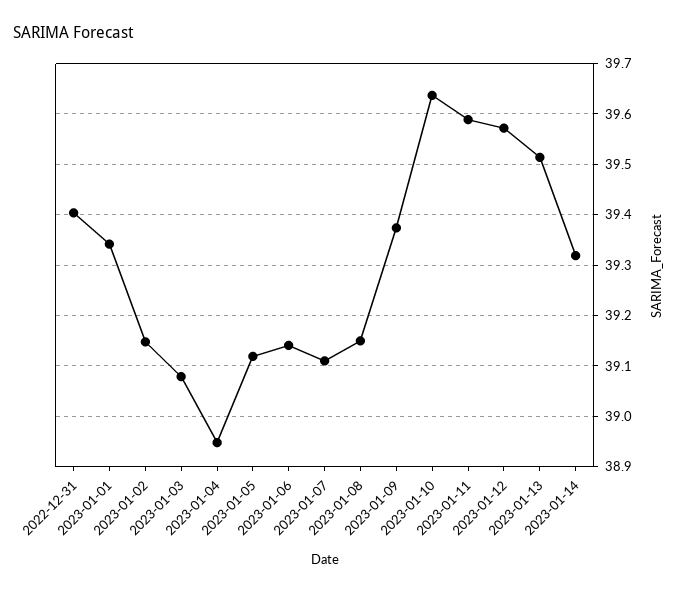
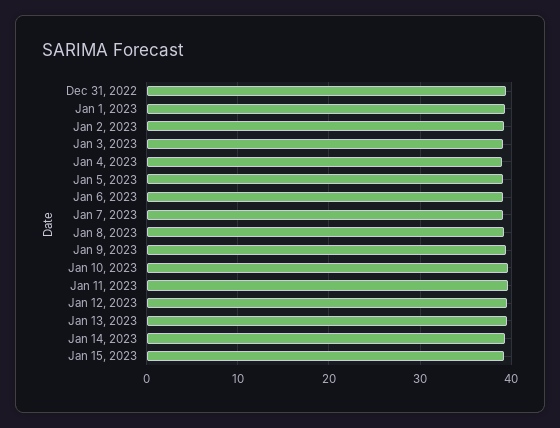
Jan 15, 2023: none -> 39

